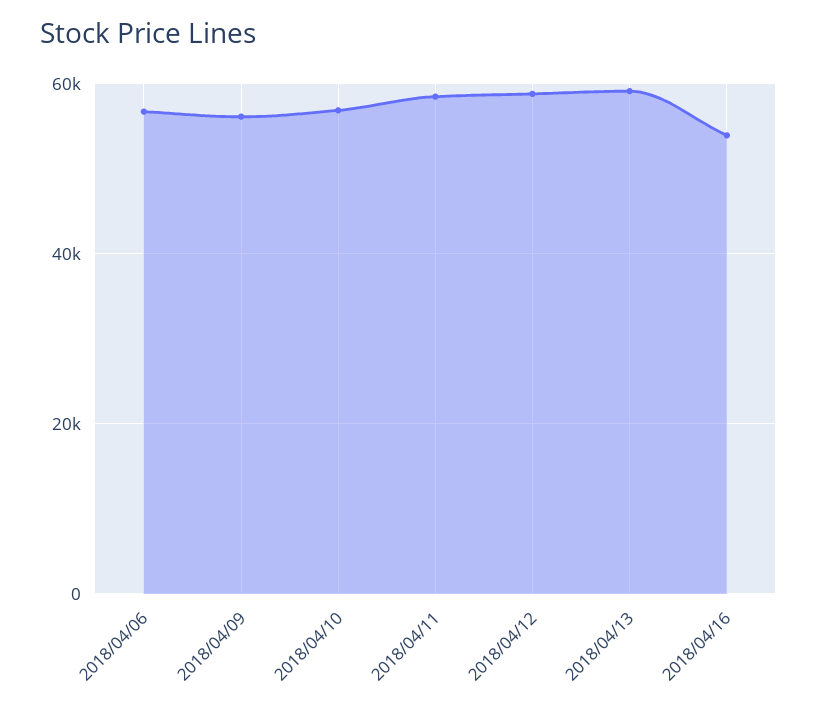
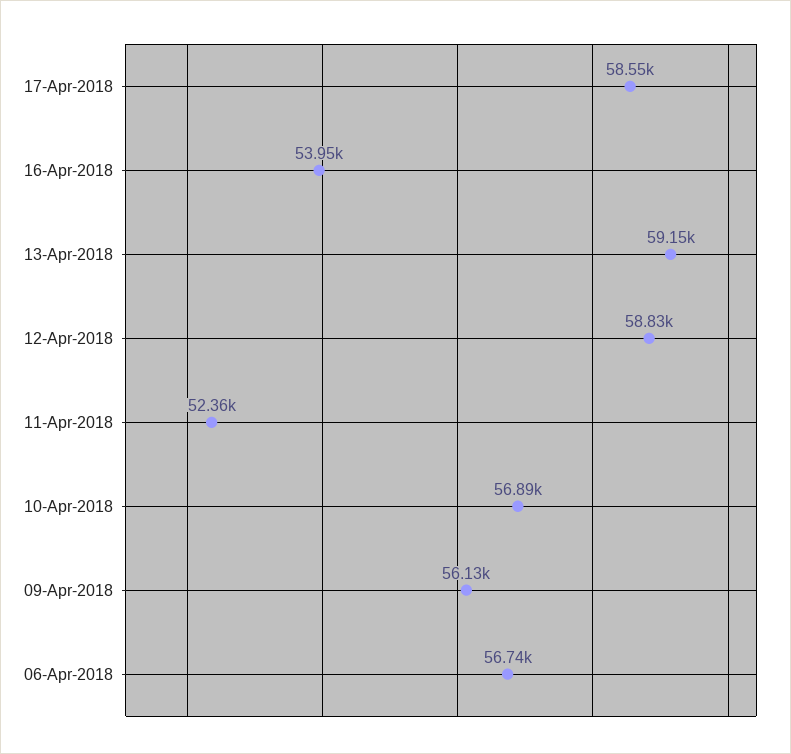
2018/04/11: 58000 -> 52360
17-Apr-2018: none -> 58550

